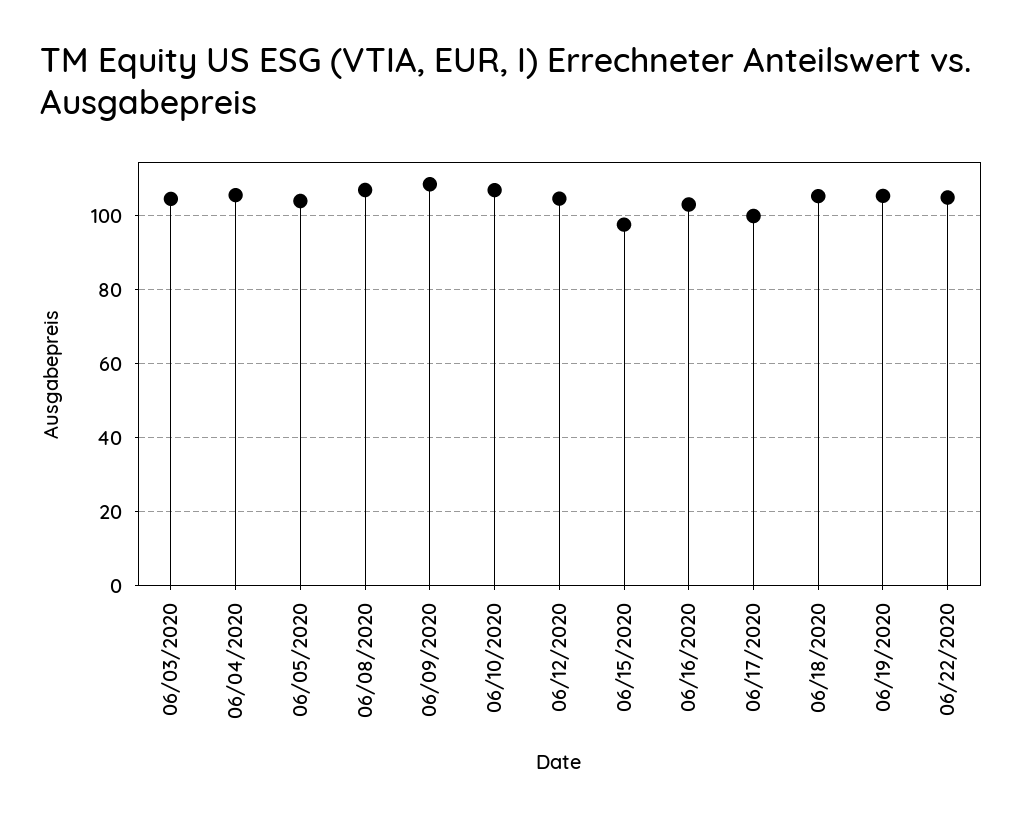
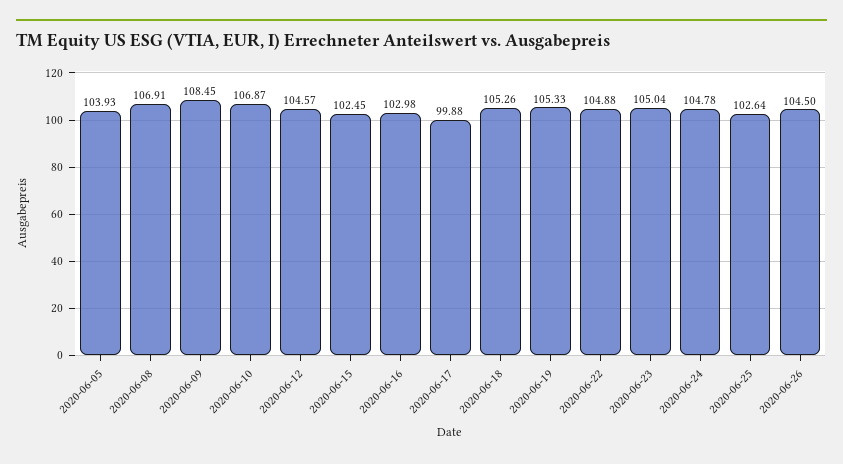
06/03/2020: 104 -> none
06/04/2020: 106 -> none
06/15/2020: 98 -> 102.45
2020-06-23: none -> 105.04
2020-06-24: none -> 104.78
2020-06-25: none -> 102.64
2020-06-26: none -> 104.5

